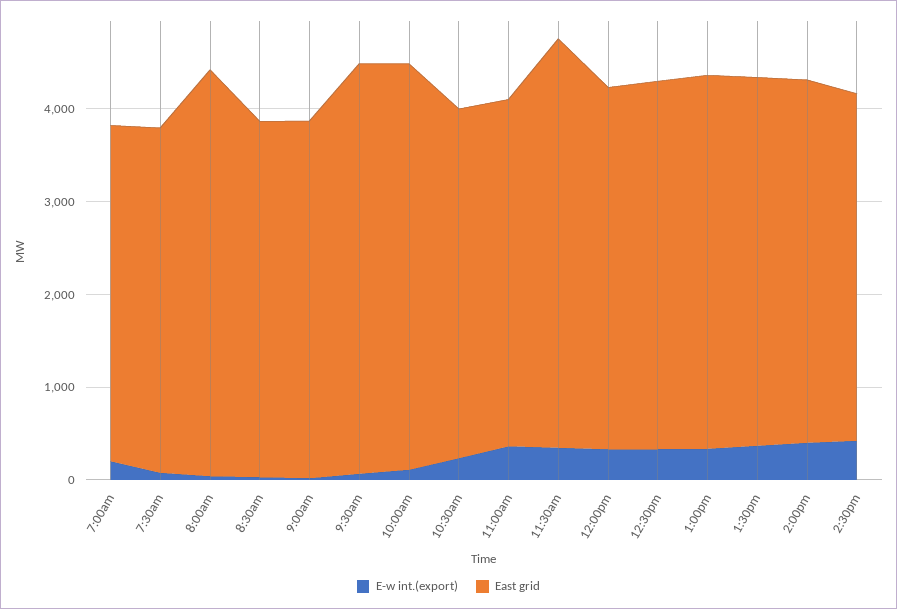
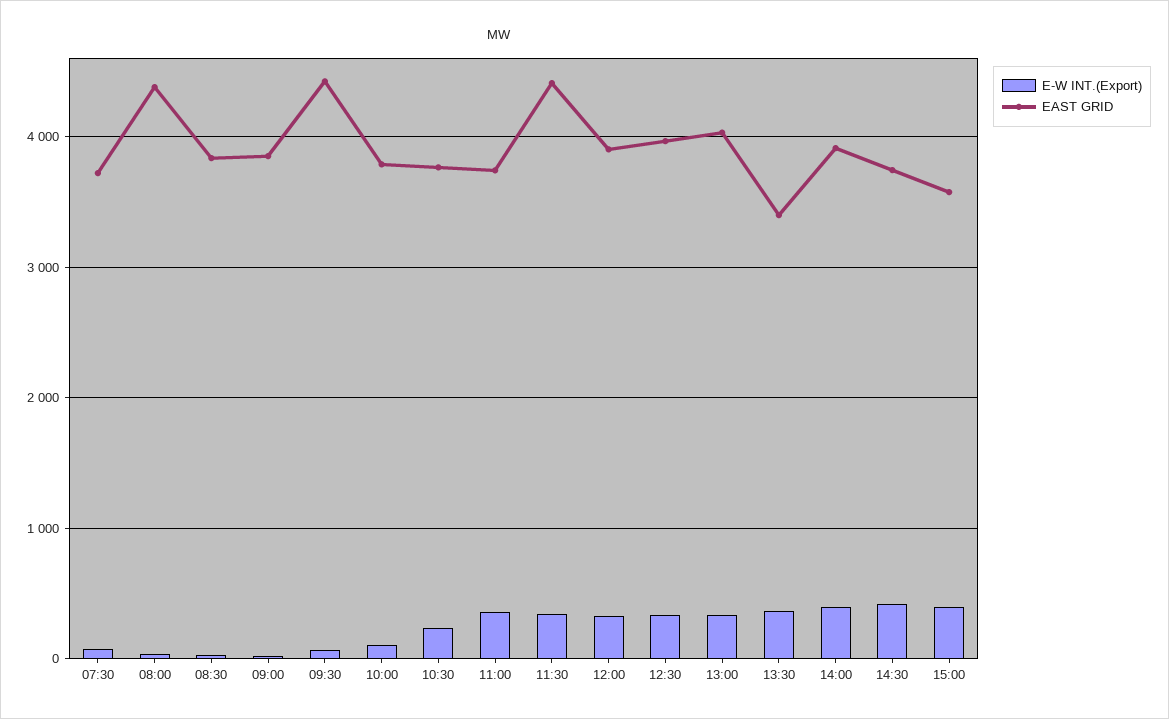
E-w int.(export), 7:00am: 200 -> none
East grid, 7:00am: 3600 -> none
East grid, 10:00am: 4400 -> 3800
East grid, 1:30pm: 4000 -> 3400
E-w int.(export), 15:00: none -> 400
East grid, 15:00: none -> 3600

